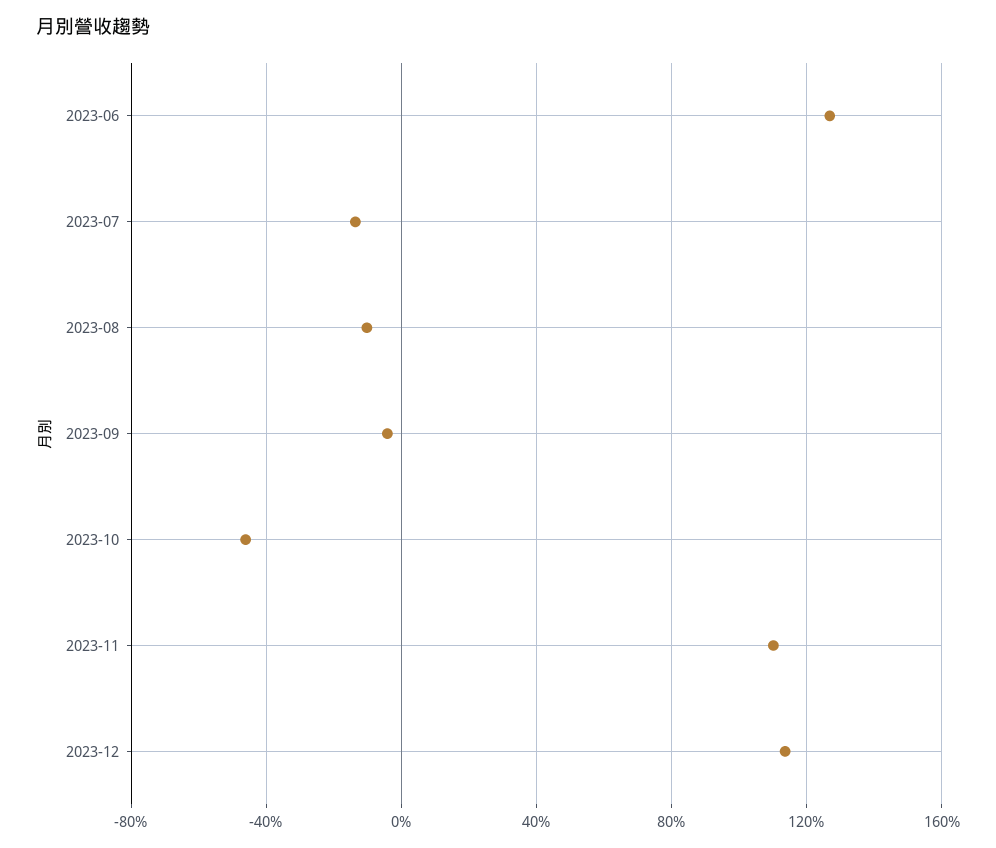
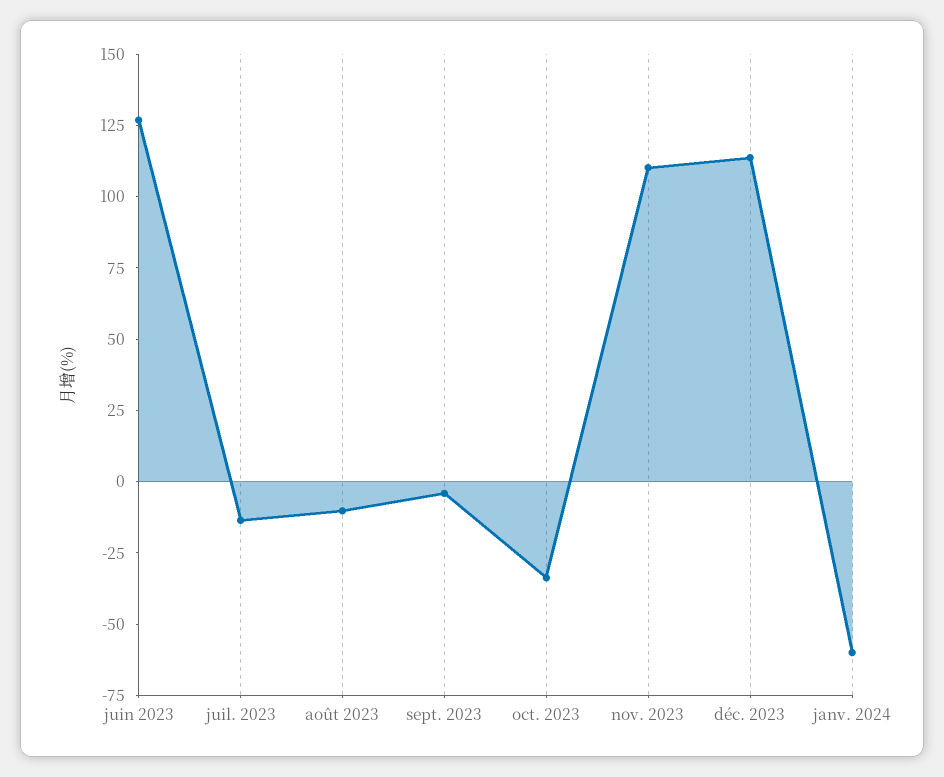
2023-10: -45 -> -35
janv. 2024: none -> -60

